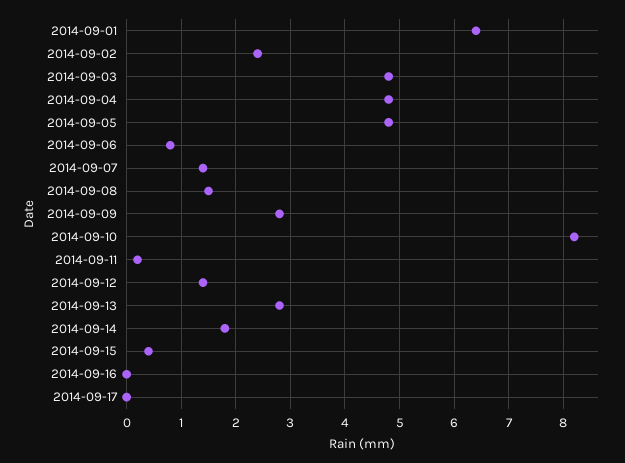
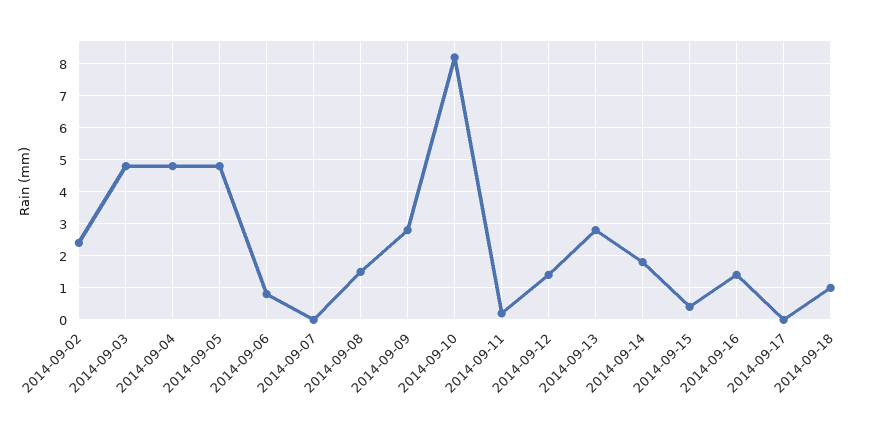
2014-09-01: 6.5 -> none
2014-09-07: 1.5 -> 0
2014-09-16: 0 -> 1.5
2014-09-18: none -> 1

